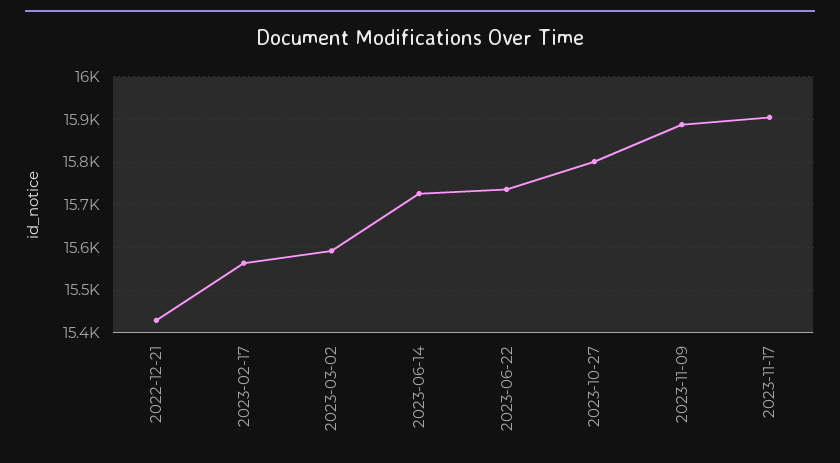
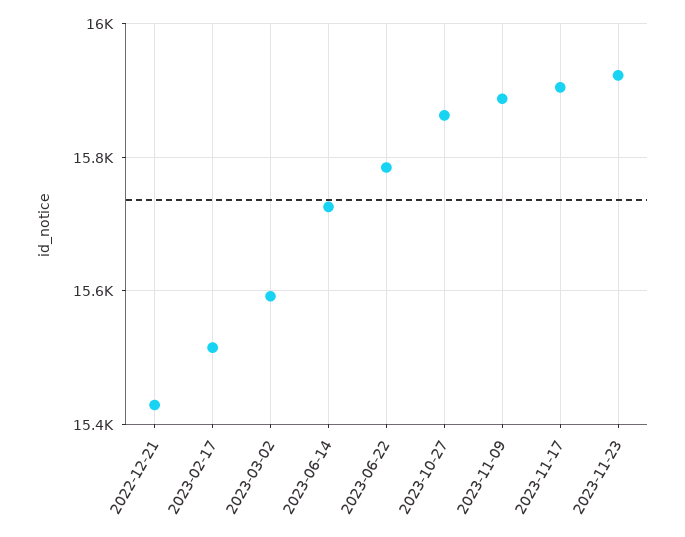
2023-02-17: 15560 -> 15520
2023-06-22: 15740 -> 15780
2023-10-27: 15800 -> 15860
2023-11-23: none -> 15920

